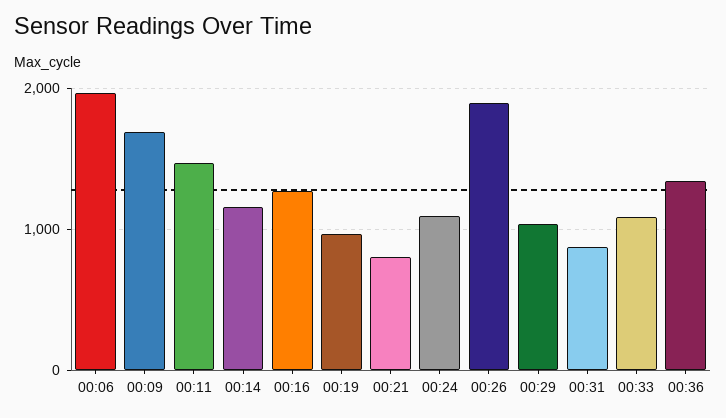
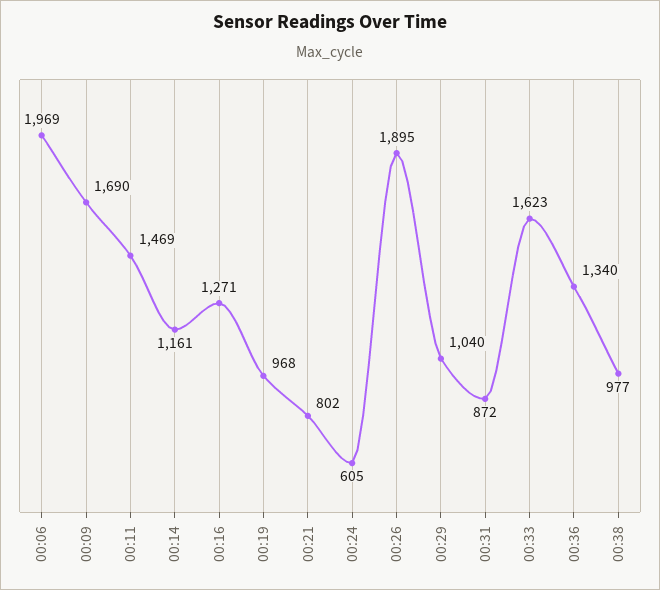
00:24: 1100 -> 605
00:33: 1100 -> 1623
00:38: none -> 977

